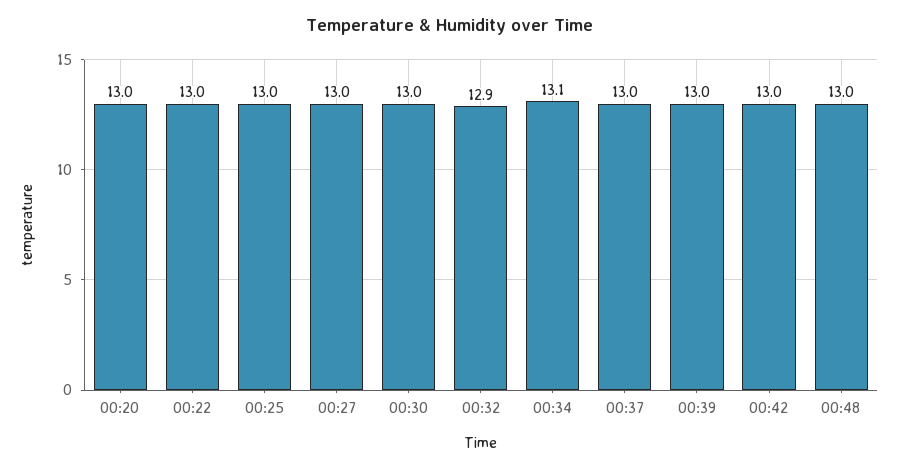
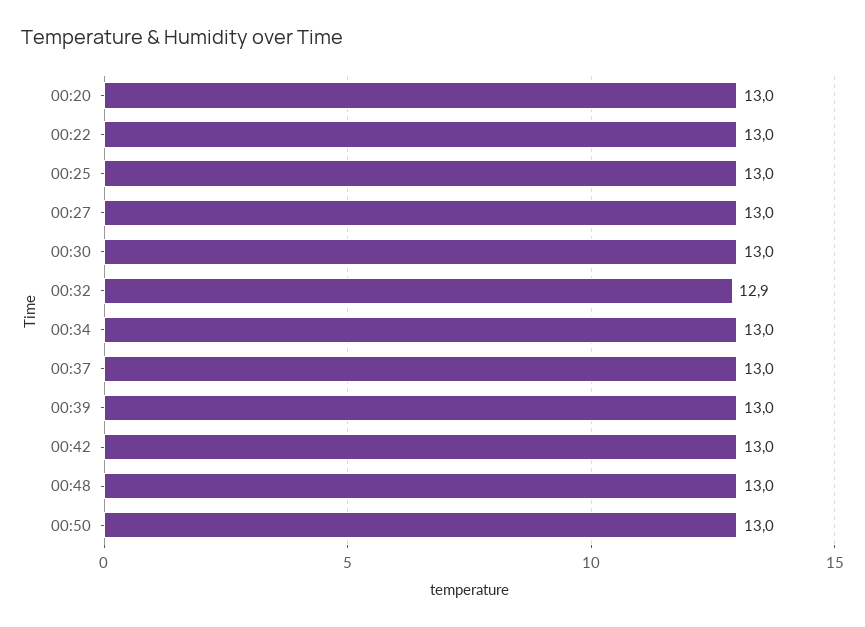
00:34: 13.1 -> 13
00:50: none -> 13

